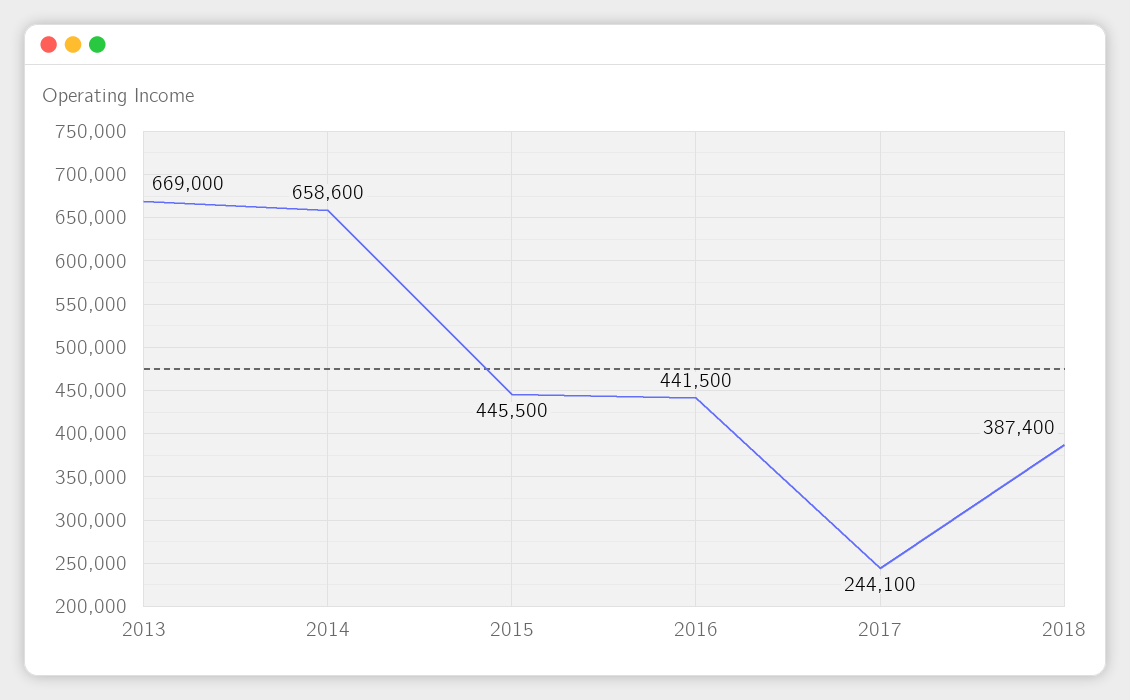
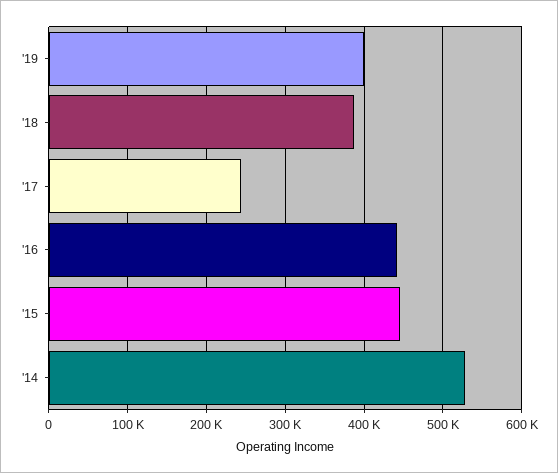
2013: 669000 -> none
2014: 658600 -> 530000
'19: none -> 400000

